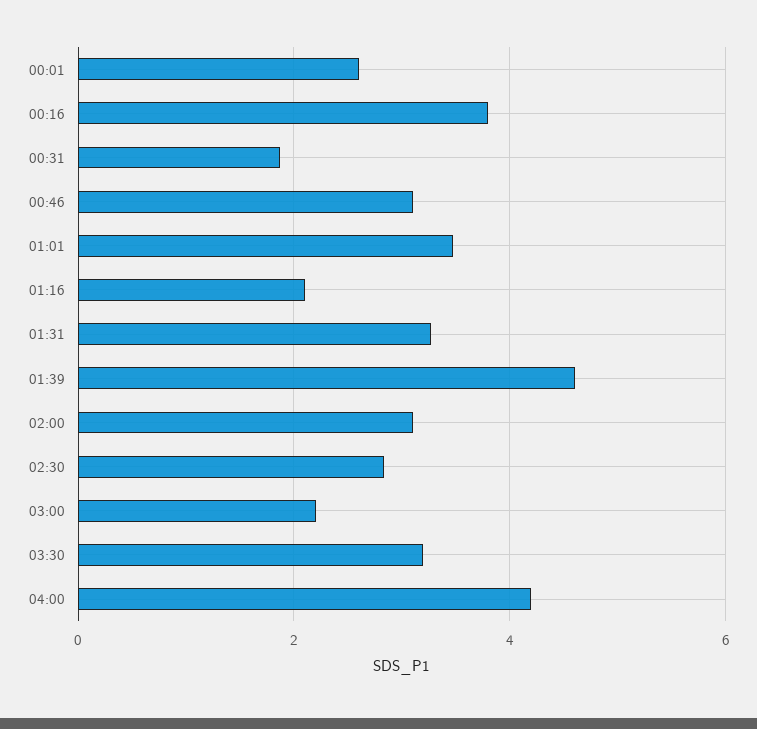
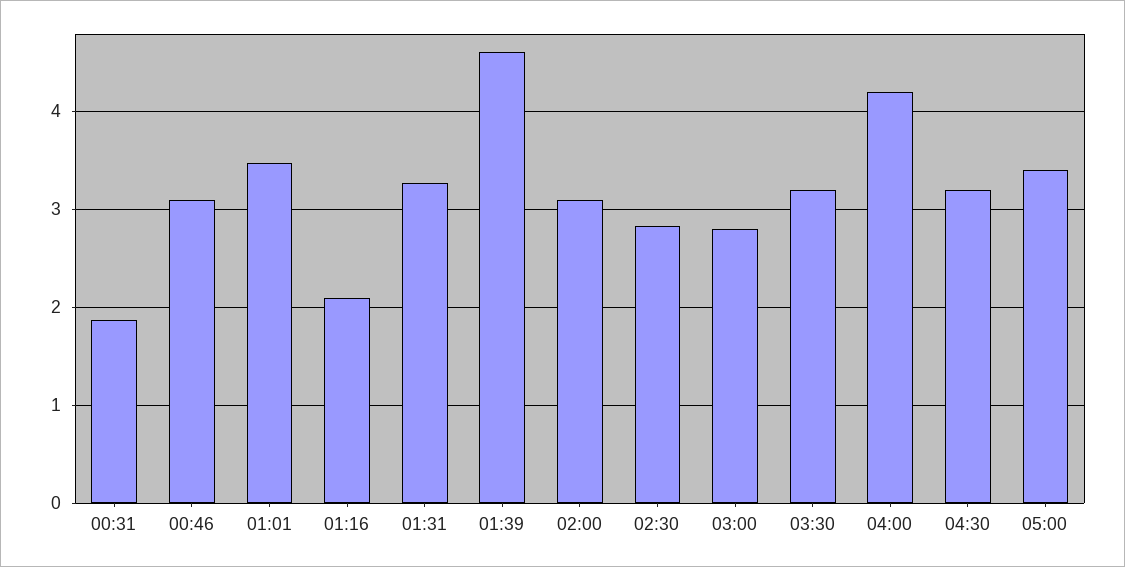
00:01: 2.6 -> none
00:16: 3.8 -> none
03:00: 2.2 -> 2.8
04:30: none -> 3.2
05:00: none -> 3.4

